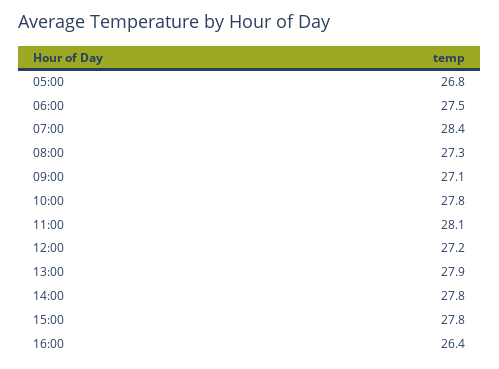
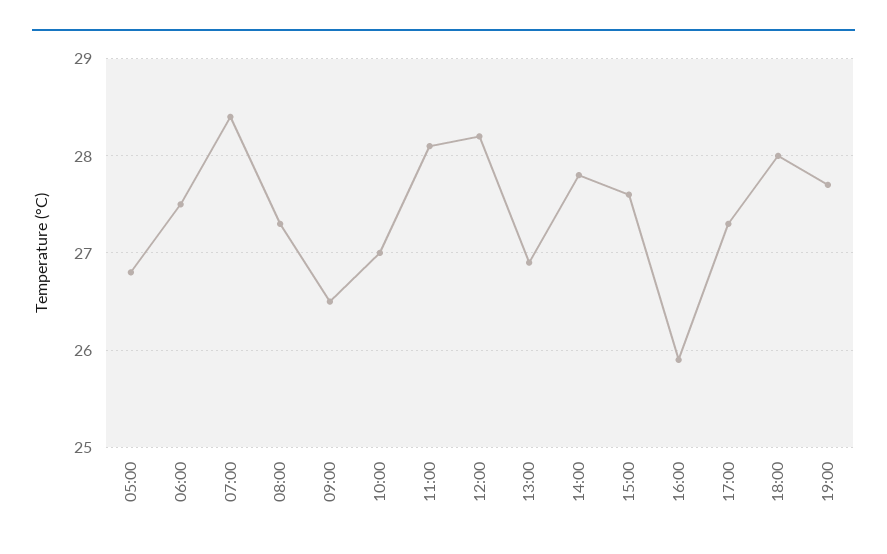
09:00: 27.1 -> 26.5
10:00: 27.8 -> 27
12:00: 27.2 -> 28.2
13:00: 27.9 -> 26.9
15:00: 27.8 -> 27.6
16:00: 26.4 -> 25.9
17:00: none -> 27.3
18:00: none -> 28
19:00: none -> 27.7

